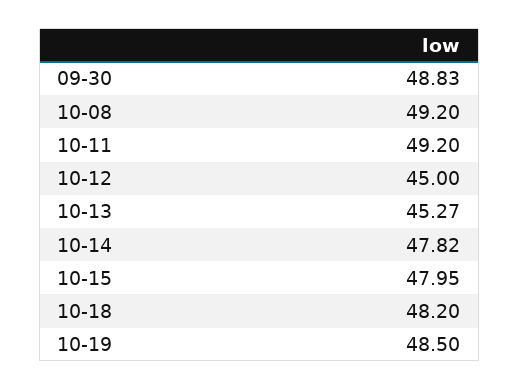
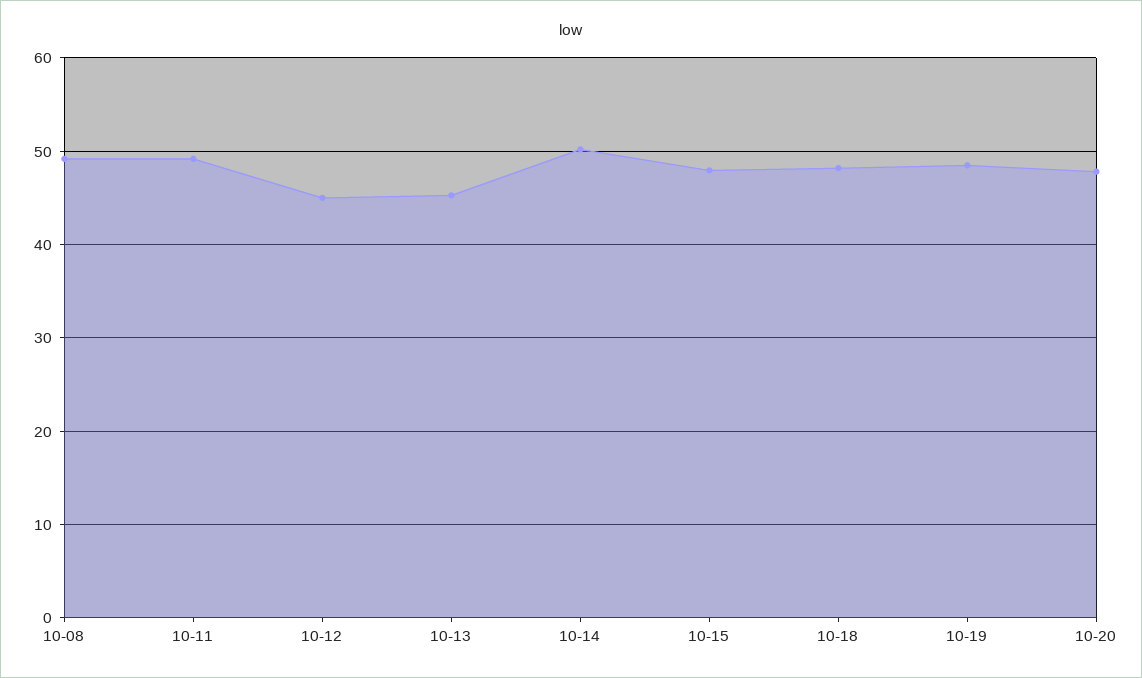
09-30: 48.83 -> none
10-14: 47.82 -> 50
10-20: none -> 48

